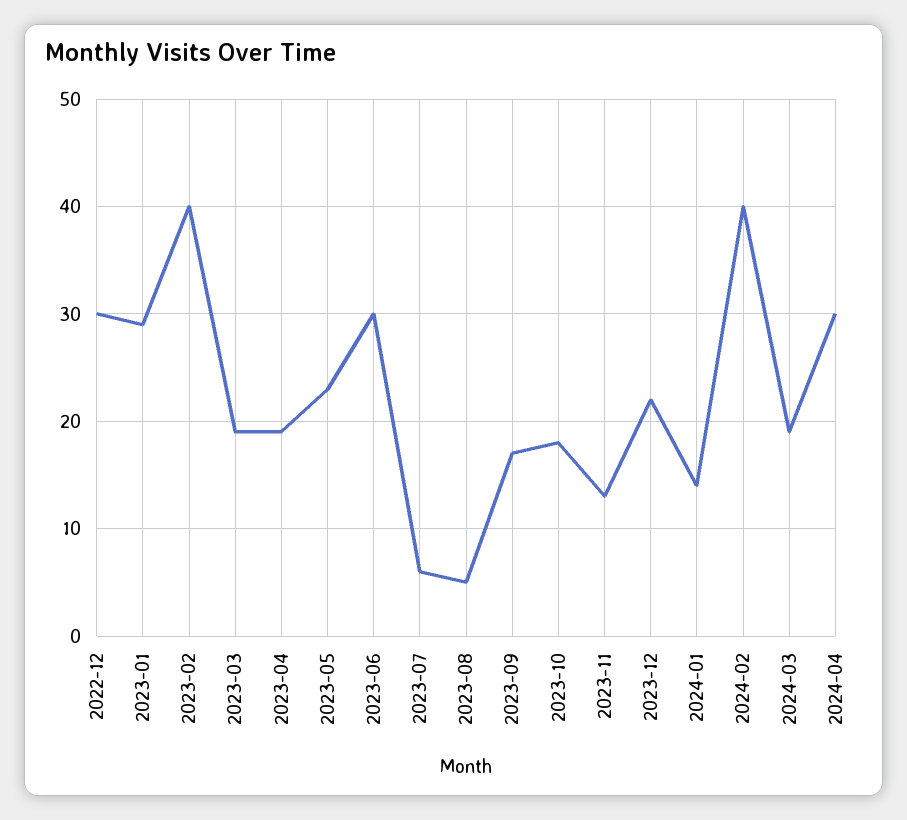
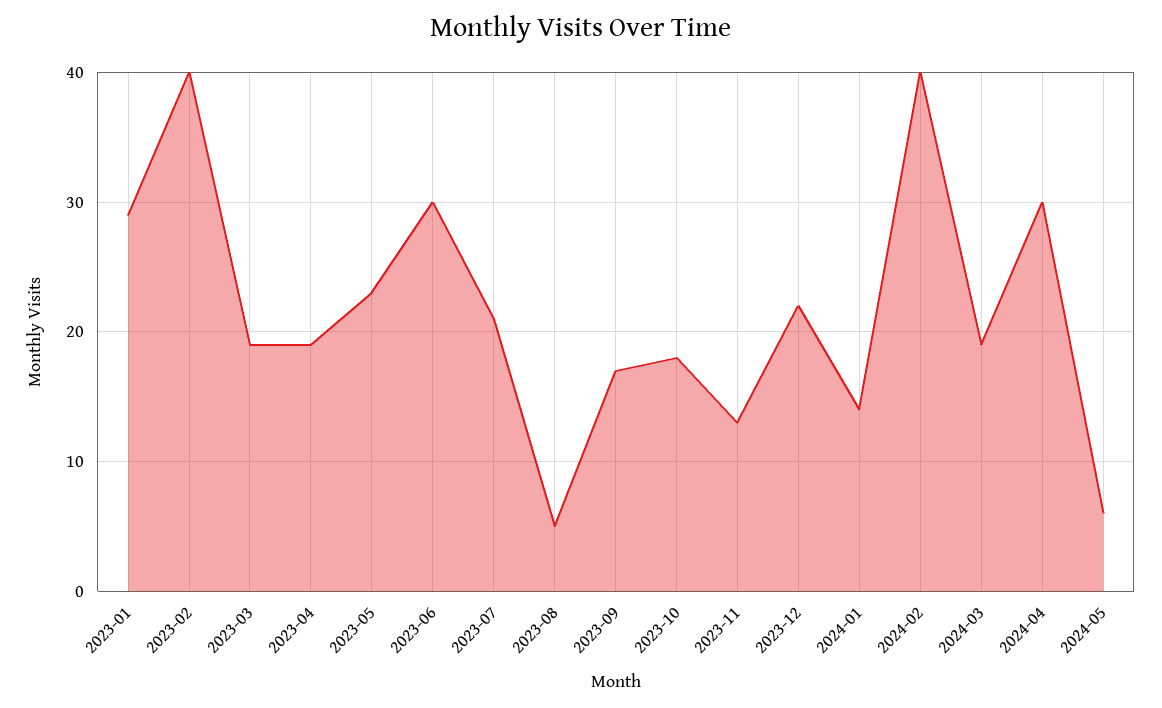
2022-12: 30 -> none
2023-07: 6 -> 21
2024-05: none -> 6

